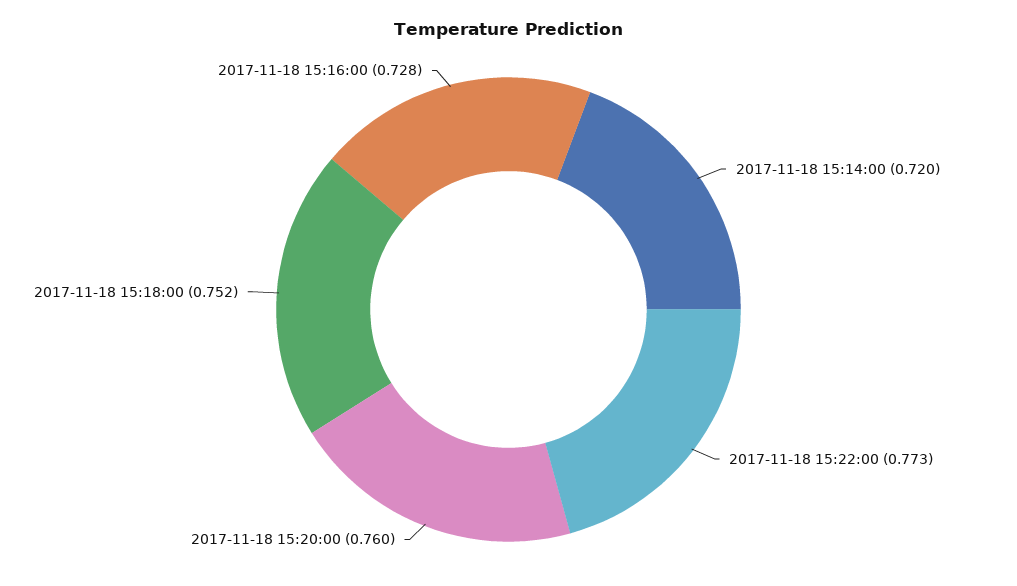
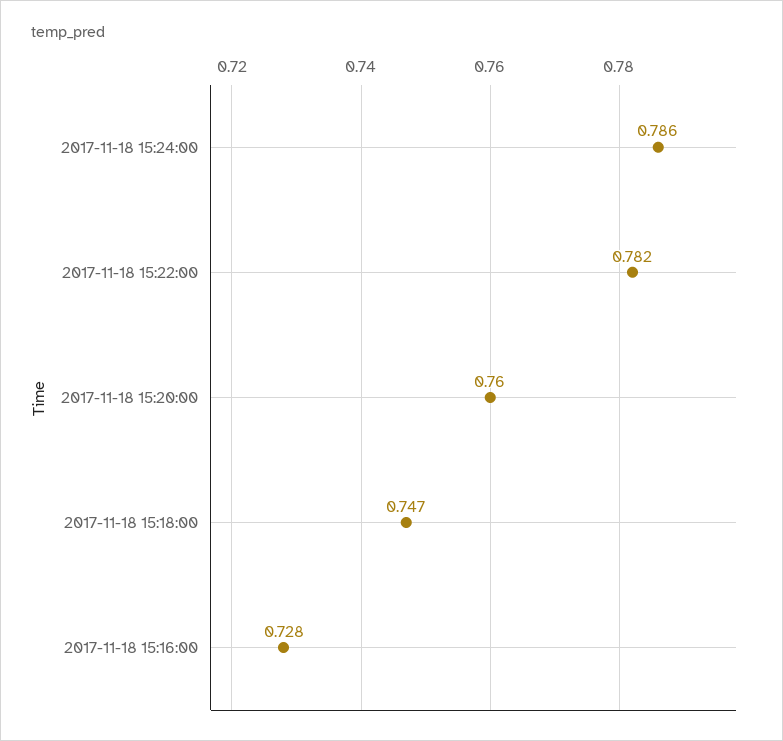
2017-11-18 15:14:00: 0.72 -> none
2017-11-18 15:22:00: 0.773 -> 0.782
2017-11-18 15:18:00: 0.752 -> 0.747
2017-11-18 15:24:00: none -> 0.786

